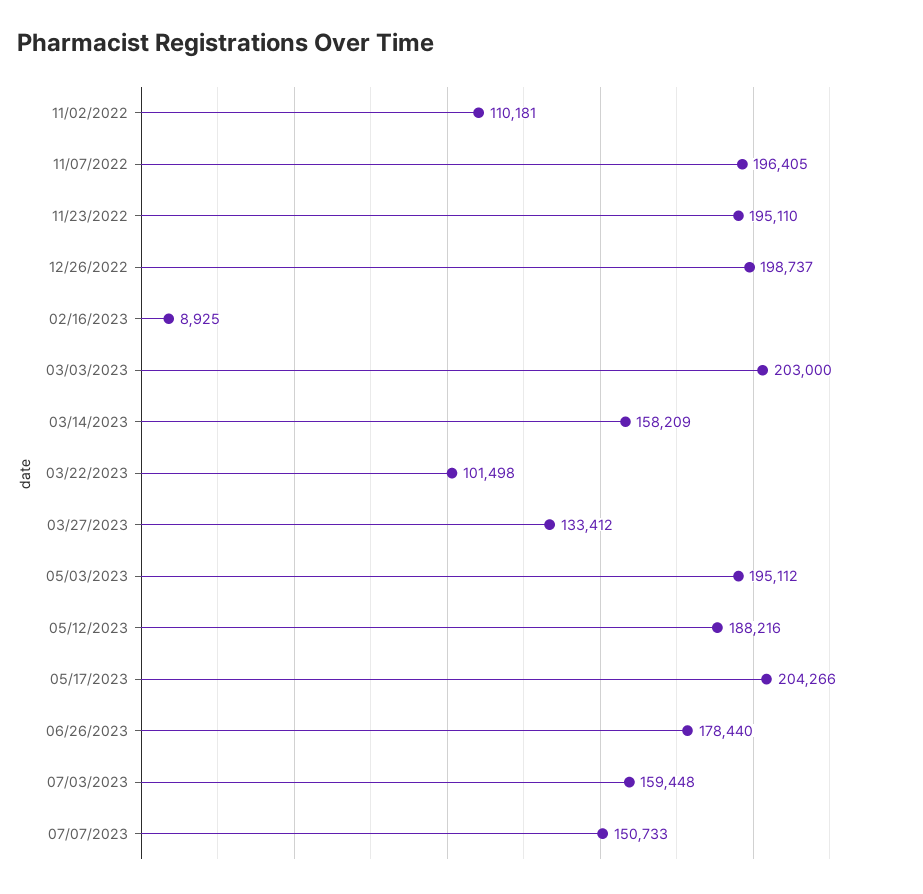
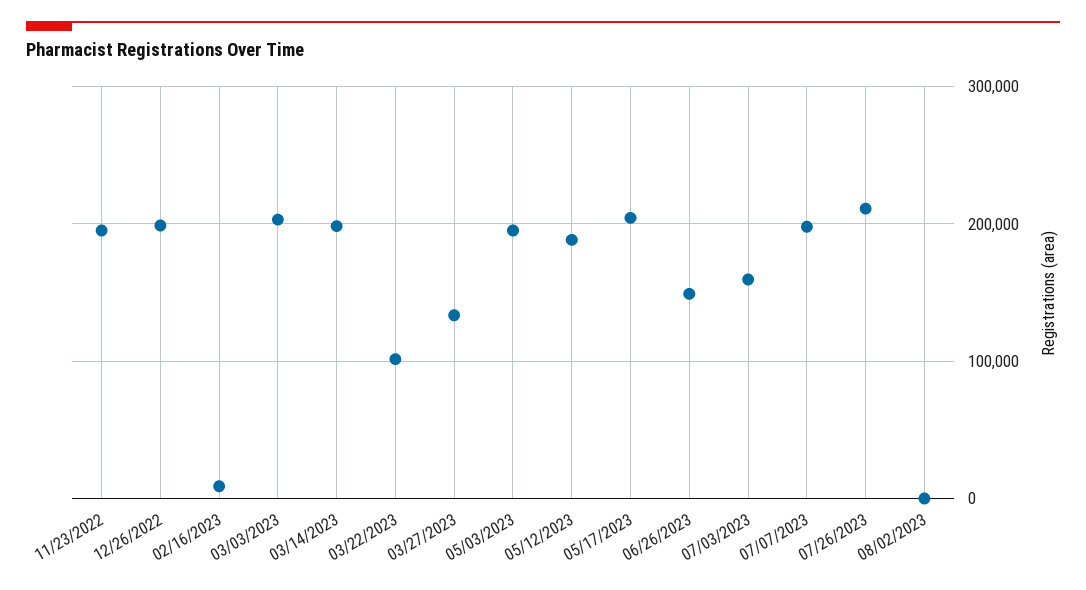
11/02/2022: 110181 -> none
11/07/2022: 196405 -> none
03/14/2023: 158209 -> 200000
06/26/2023: 178440 -> 150000
07/07/2023: 150733 -> 200000
07/26/2023: none -> 210000
08/02/2023: none -> 0

